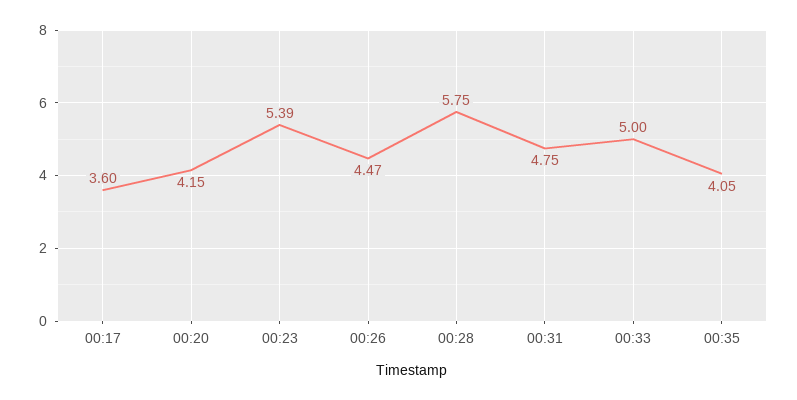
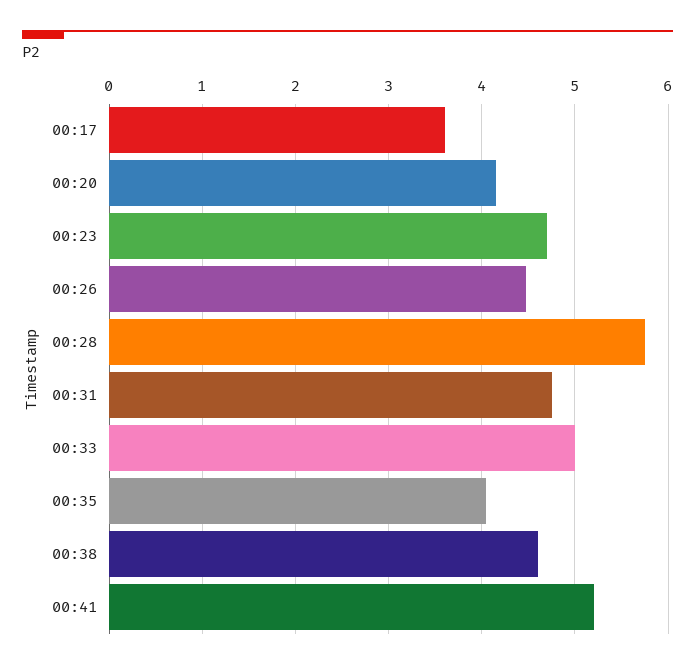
00:23: 5.39 -> 4.7
00:38: none -> 4.6
00:41: none -> 5.2

